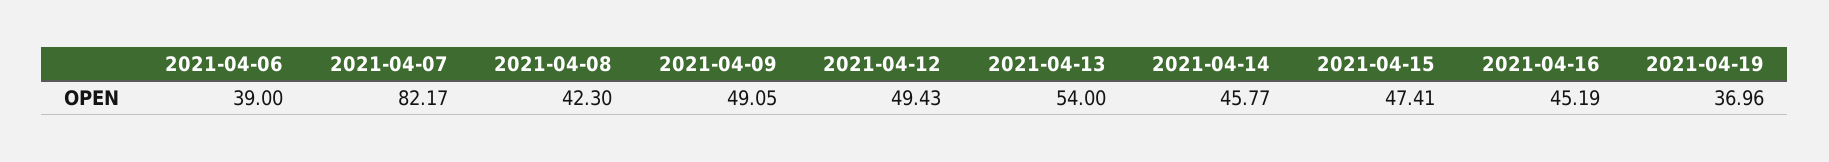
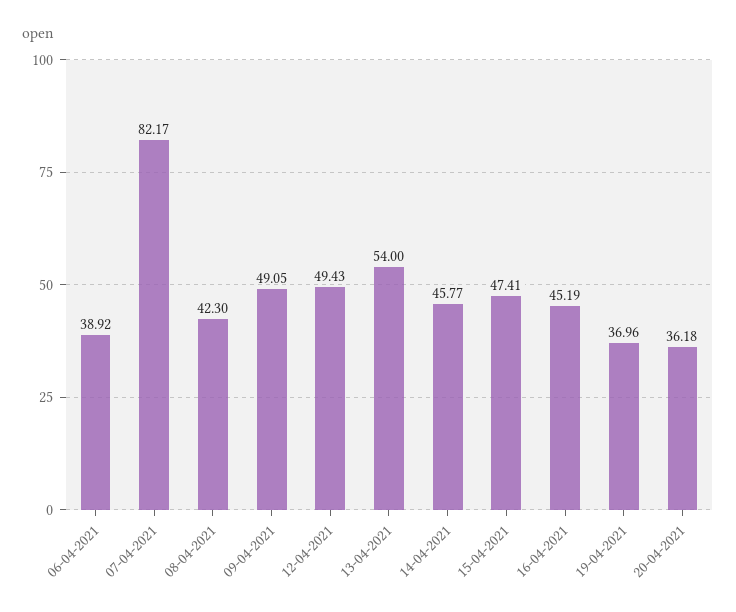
2021-04-06: 39 -> 38.92
20-04-2021: none -> 36.18

